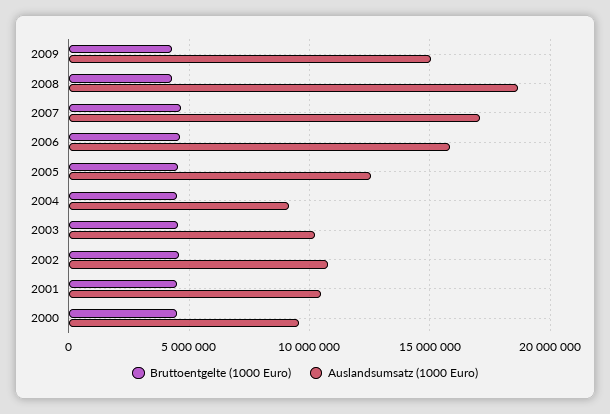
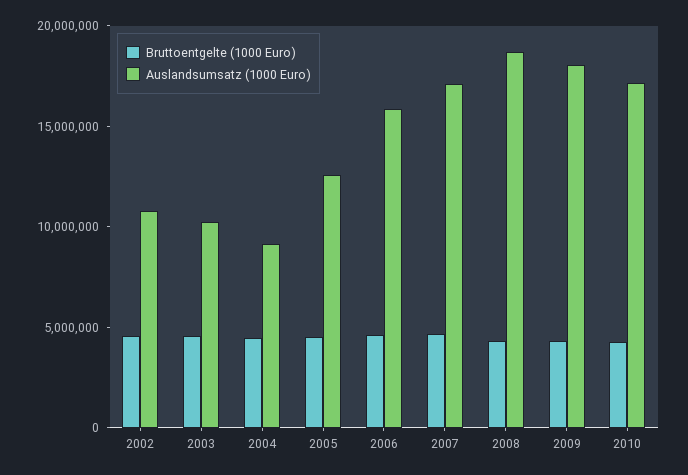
Auslandsumsatz (1000 Euro), 2009: 15000000 -> 18000000
Bruttoentgelte (1000 Euro), 2001: 4500000 -> none
Auslandsumsatz (1000 Euro), 2001: 10500000 -> none
Bruttoentgelte (1000 Euro), 2000: 4500000 -> none
Auslandsumsatz (1000 Euro), 2000: 9500000 -> none
Bruttoentgelte (1000 Euro), 2010: none -> 4000000
Auslandsumsatz (1000 Euro), 2010: none -> 17000000

